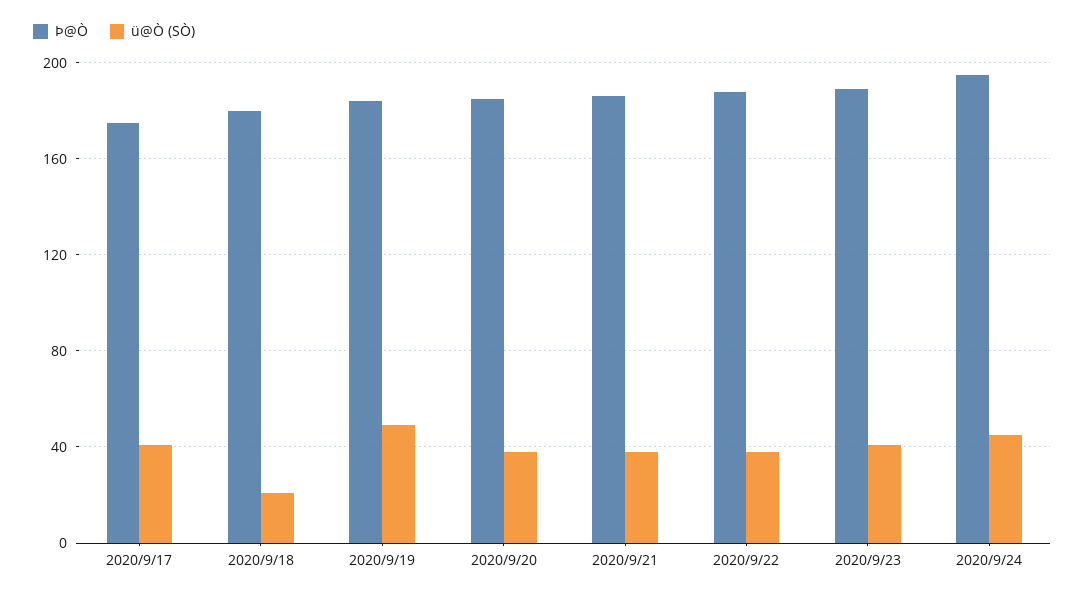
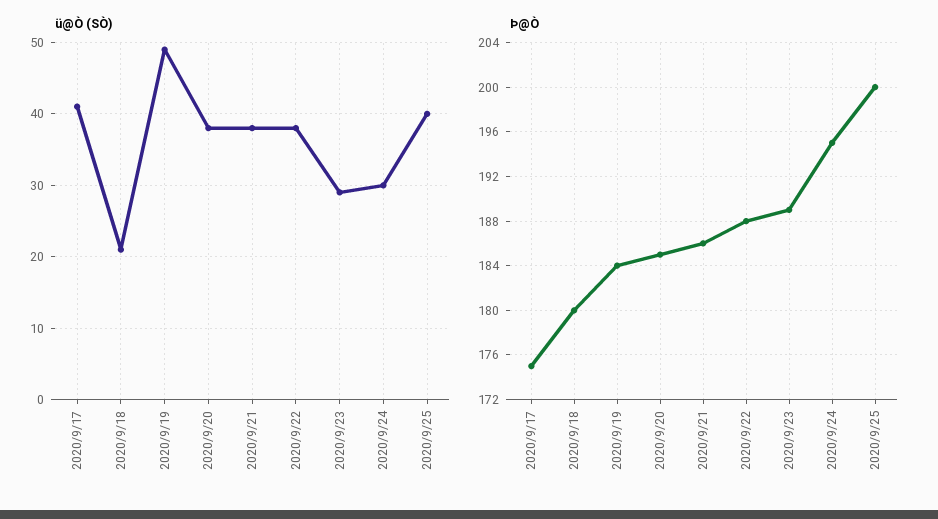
ü@Ò (SÒ), 2020/9/23: 40 -> 29
ü@Ò (SÒ), 2020/9/24: 45 -> 30
ü@Ò (SÒ), 2020/9/25: none -> 40
Þ@Ò, 2020/9/25: none -> 200

